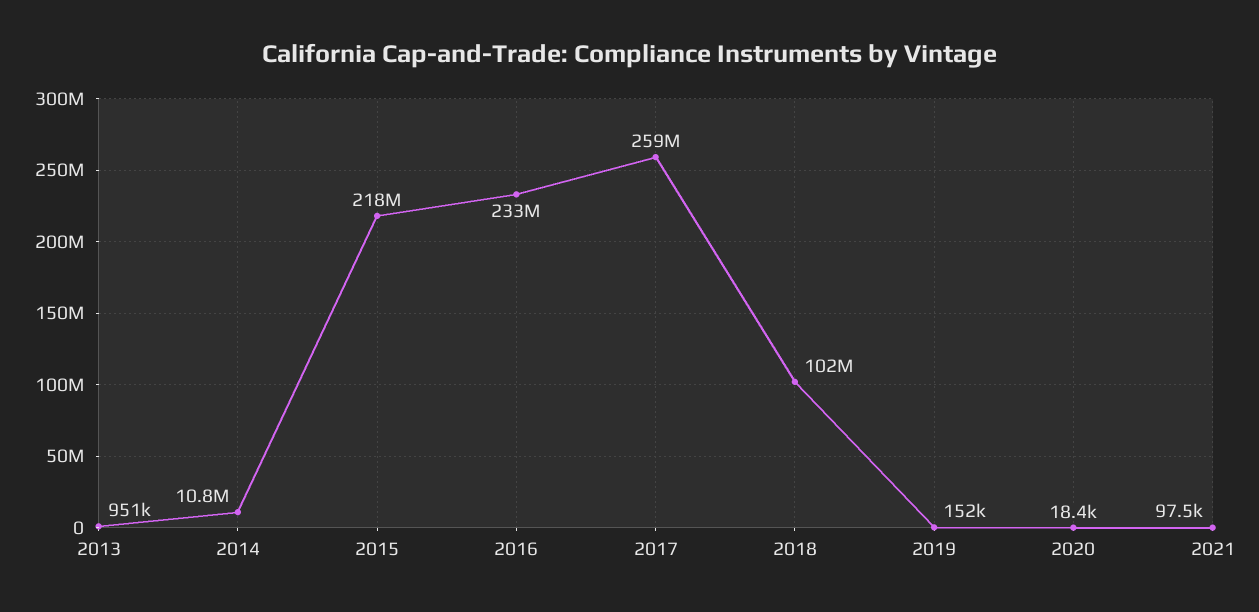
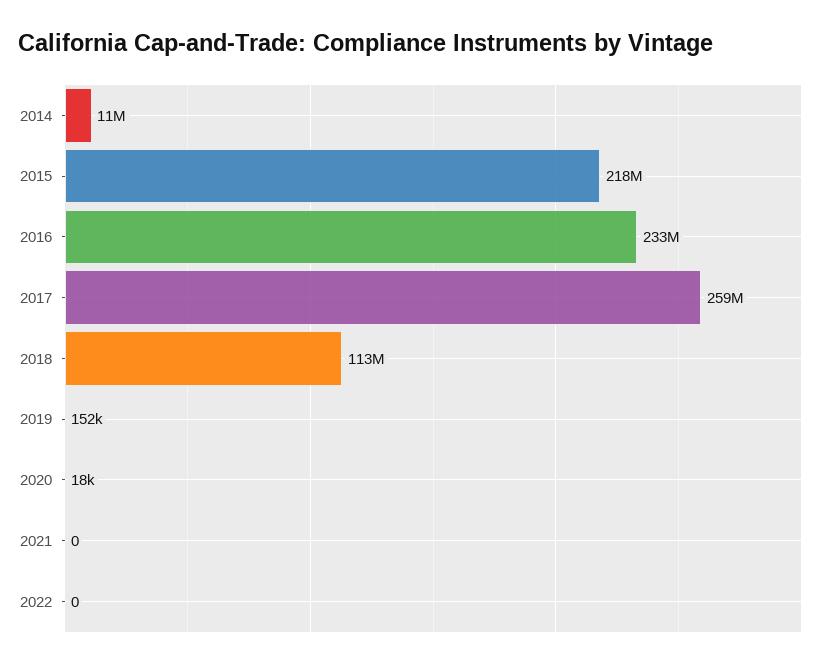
2013: 951000 -> none
2018: 102000000 -> 113000000
2021: 97500 -> 0
2022: none -> 0

